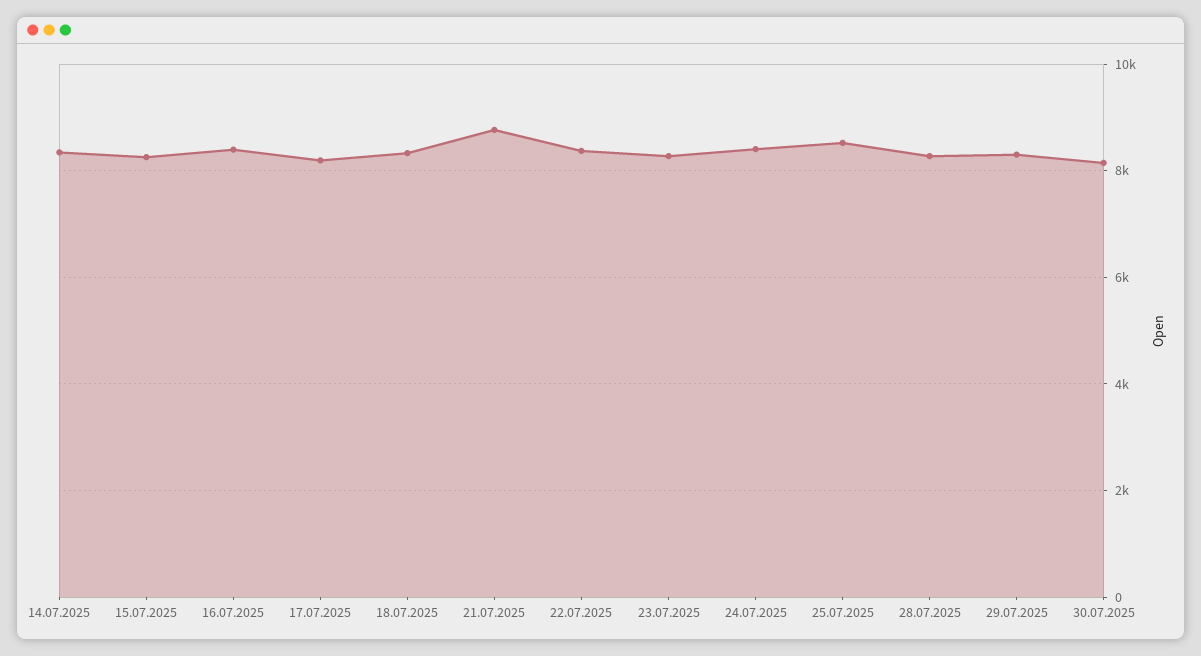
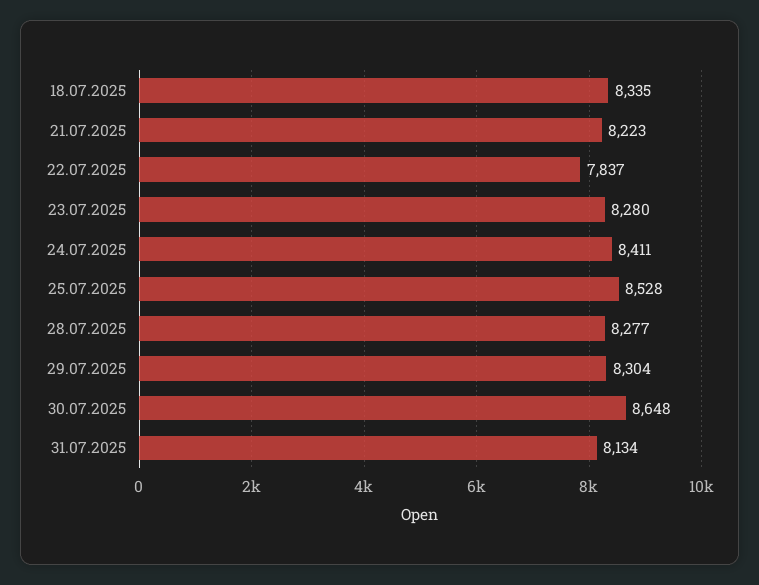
14.07.2025: 8400 -> none
15.07.2025: 8200 -> none
16.07.2025: 8400 -> none
17.07.2025: 8200 -> none
21.07.2025: 8800 -> 8223
22.07.2025: 8400 -> 7837
30.07.2025: 8200 -> 8648
31.07.2025: none -> 8134

